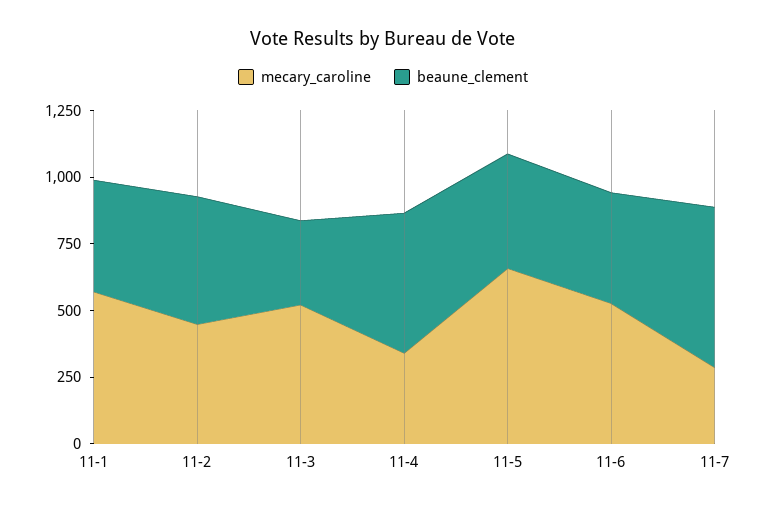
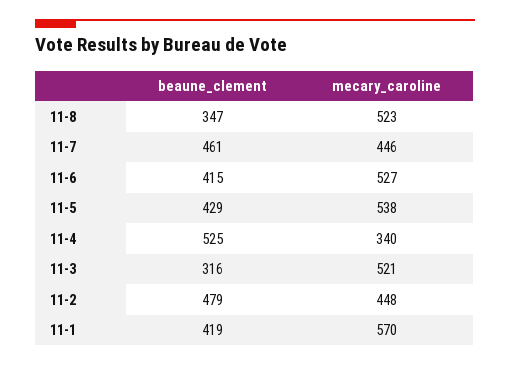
mecary_caroline, 11-5: 650 -> 538
mecary_caroline, 11-7: 300 -> 446
beaune_clement, 11-7: 600 -> 461
beaune_clement, 11-8: none -> 347
mecary_caroline, 11-8: none -> 523

